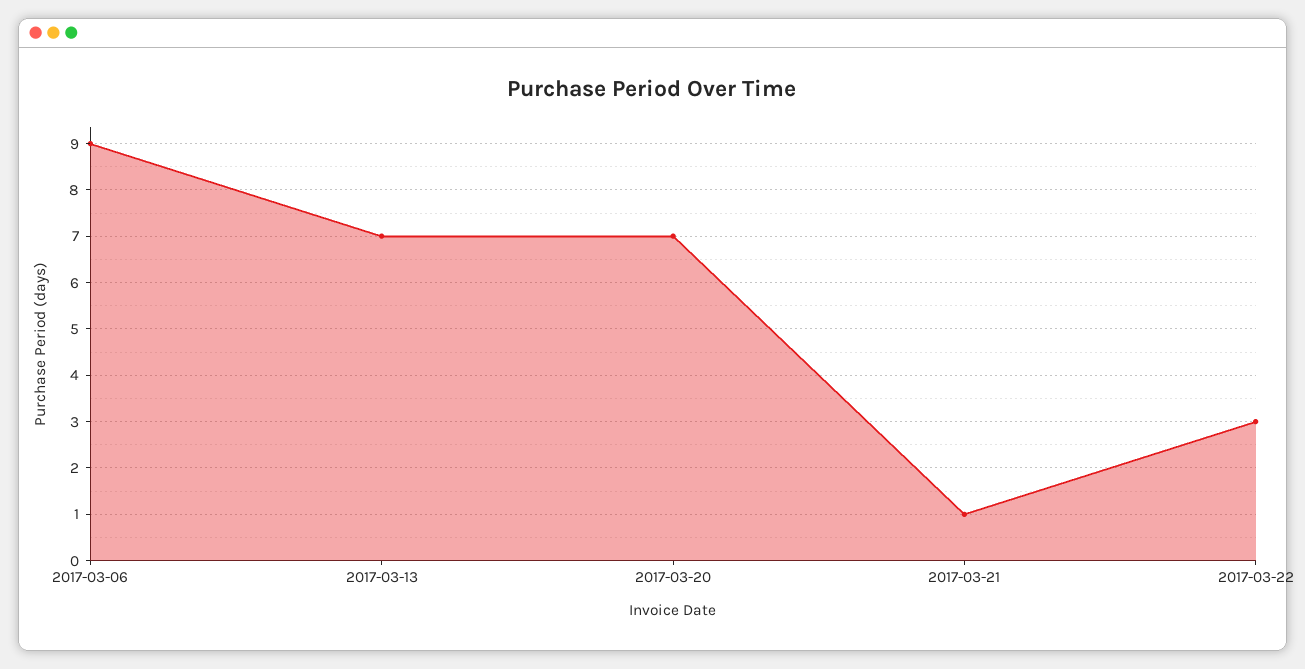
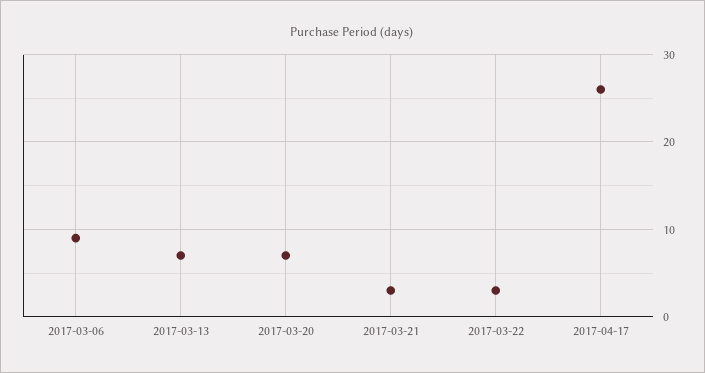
2017-03-21: 1 -> 3
2017-04-17: none -> 26

